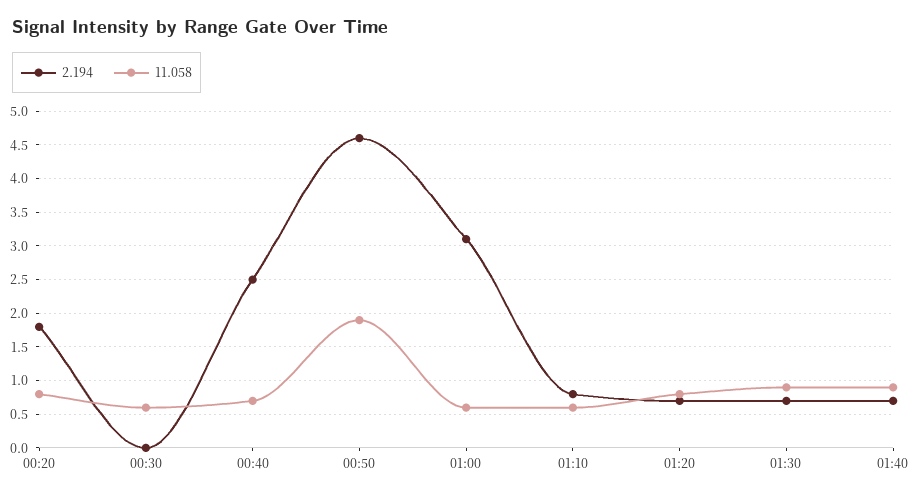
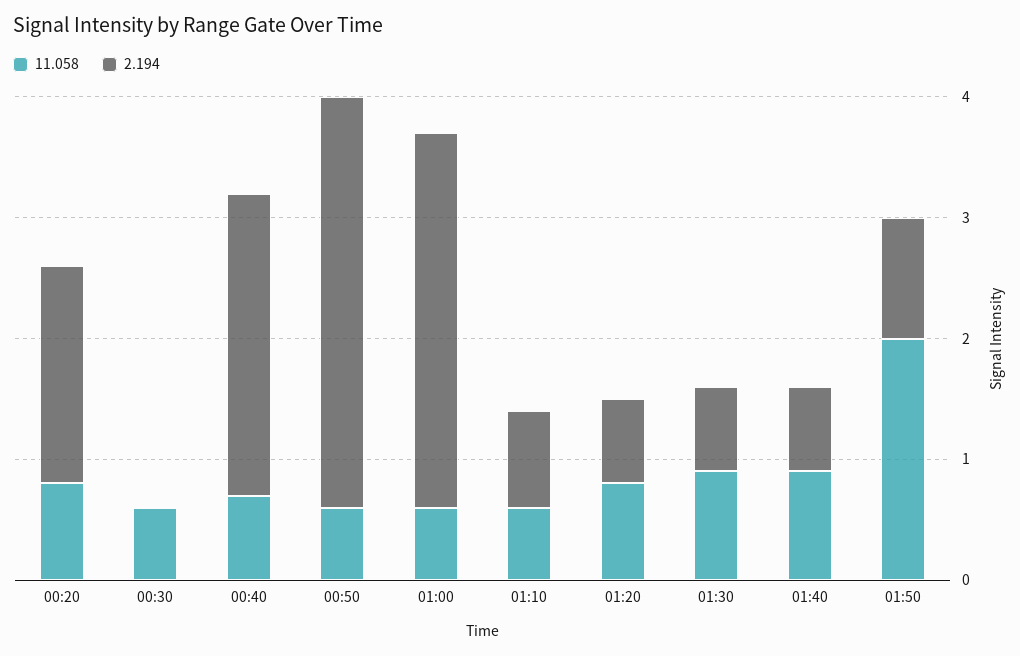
2.194, 00:50: 4.6 -> 3.4
11.058, 00:50: 1.9 -> 0.6
11.058, 01:50: none -> 2
2.194, 01:50: none -> 1

